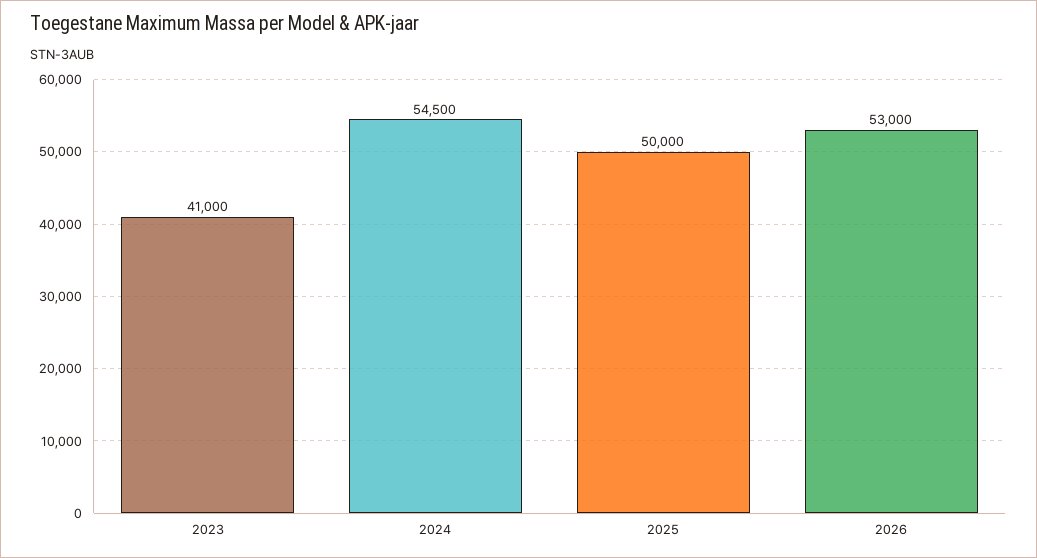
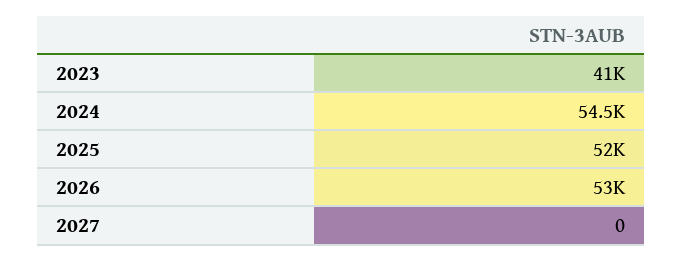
2025: 50000 -> 52000
2027: none -> 0

